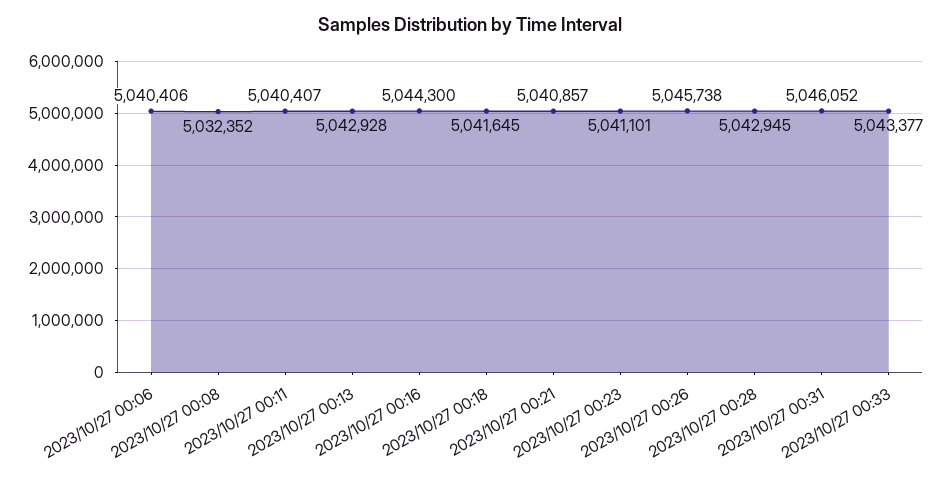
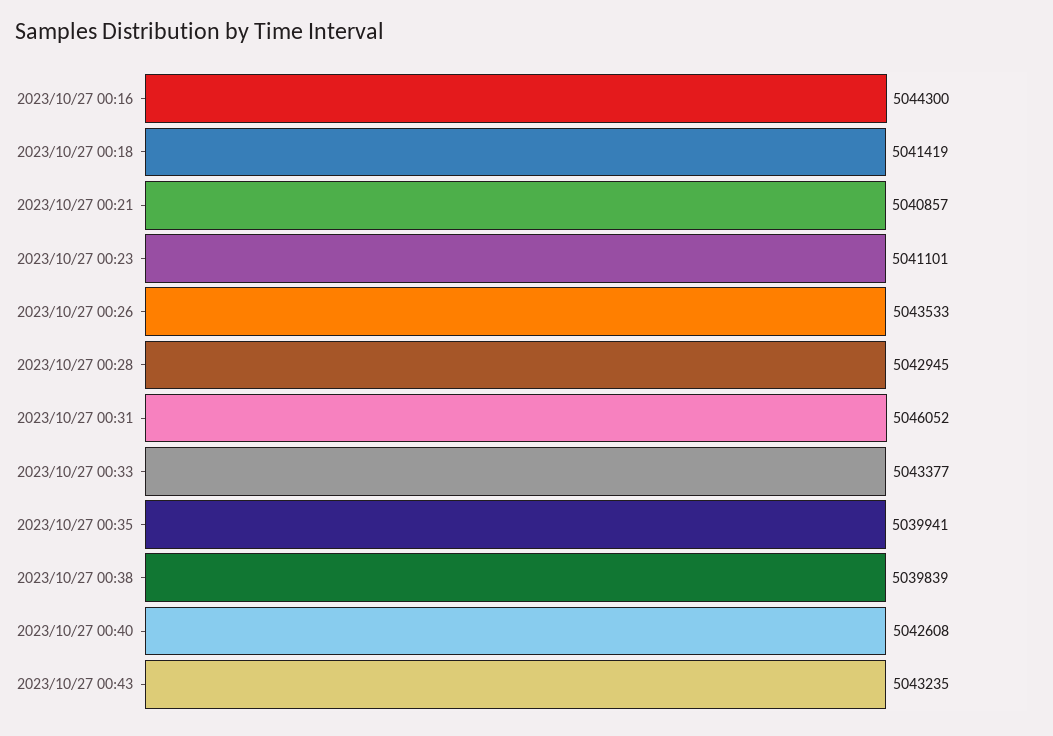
2023/10/27 00:06: 5040406 -> none
2023/10/27 00:08: 5032352 -> none
2023/10/27 00:11: 5040407 -> none
2023/10/27 00:13: 5042928 -> none
2023/10/27 00:18: 5041645 -> 5041419
2023/10/27 00:26: 5045738 -> 5043533
2023/10/27 00:35: none -> 5039941
2023/10/27 00:38: none -> 5039839
2023/10/27 00:40: none -> 5042608
2023/10/27 00:43: none -> 5043235

